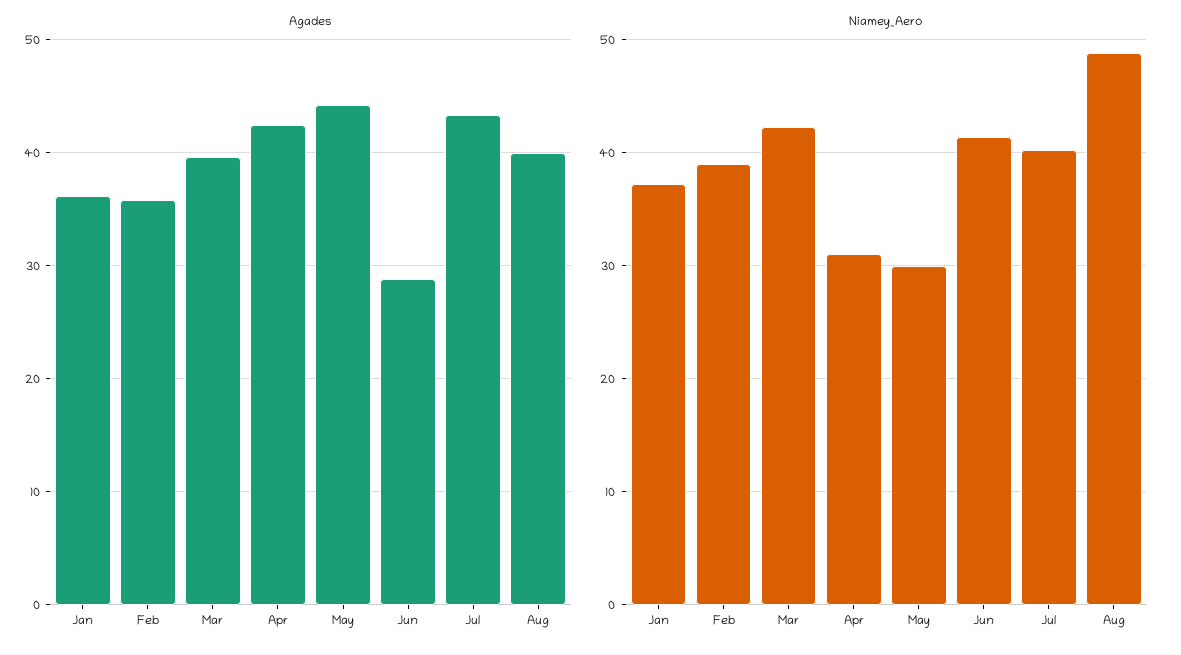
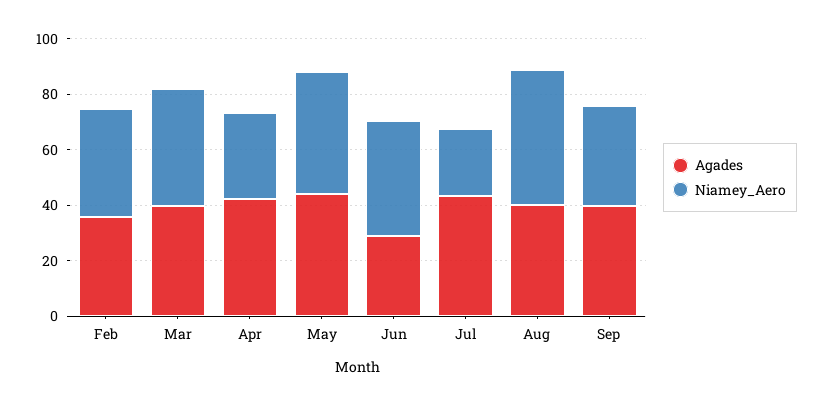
Agades, Jan: 36 -> none
Niamey_Aero, Jan: 37 -> none
Niamey_Aero, May: 30 -> 45
Niamey_Aero, Jul: 40 -> 25
Agades, Sep: none -> 40
Niamey_Aero, Sep: none -> 35

